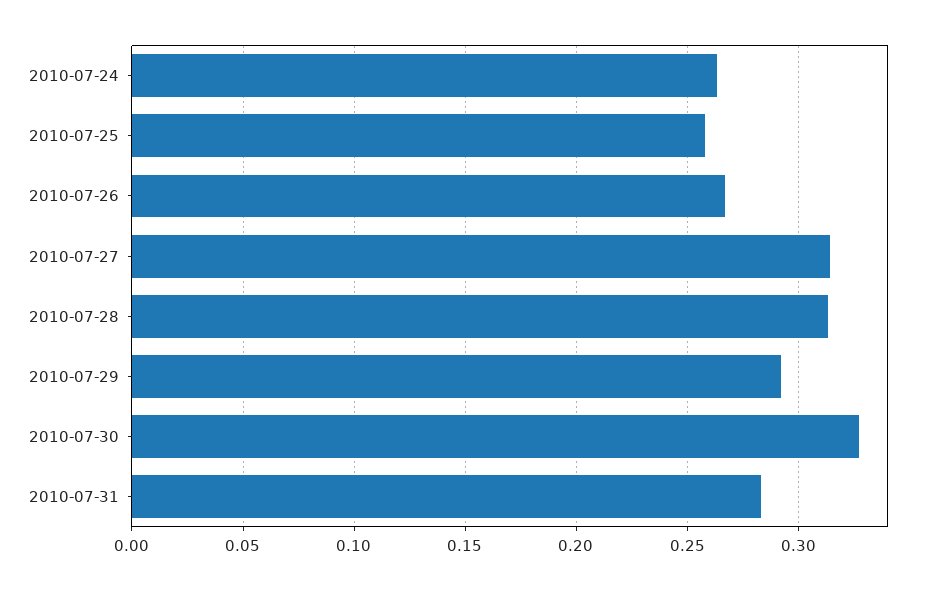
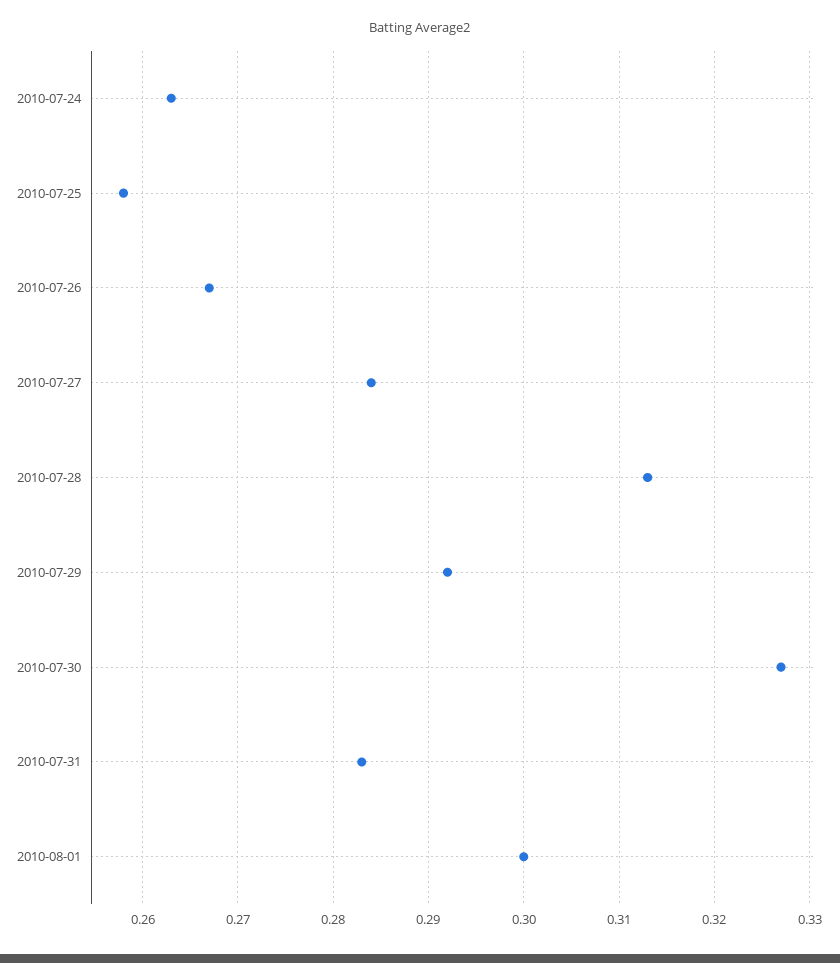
2010-07-27: 0.315 -> 0.284
2010-08-01: none -> 0.3

